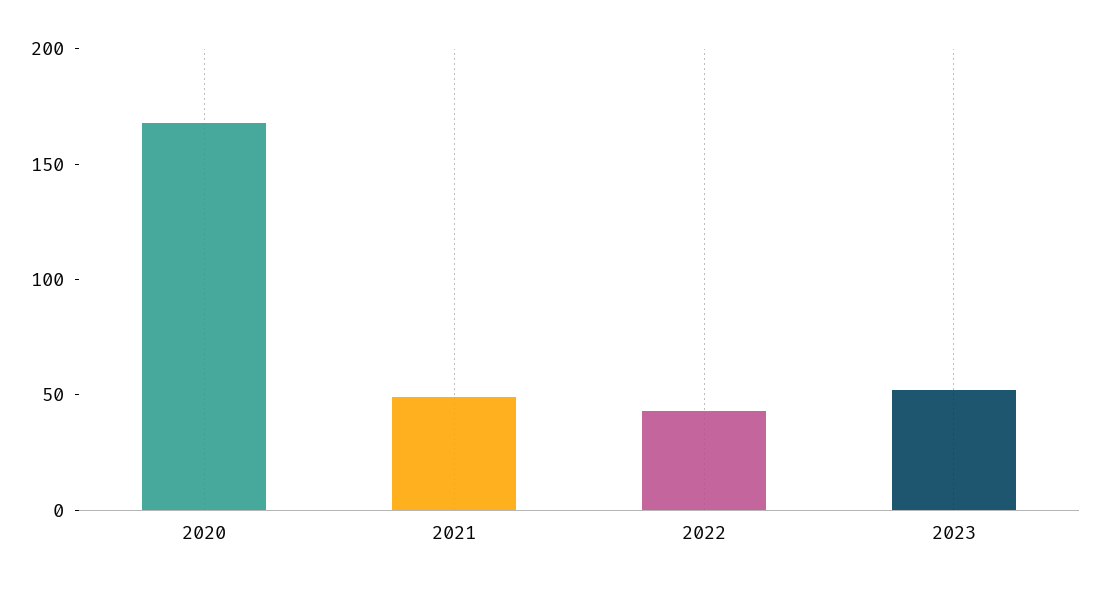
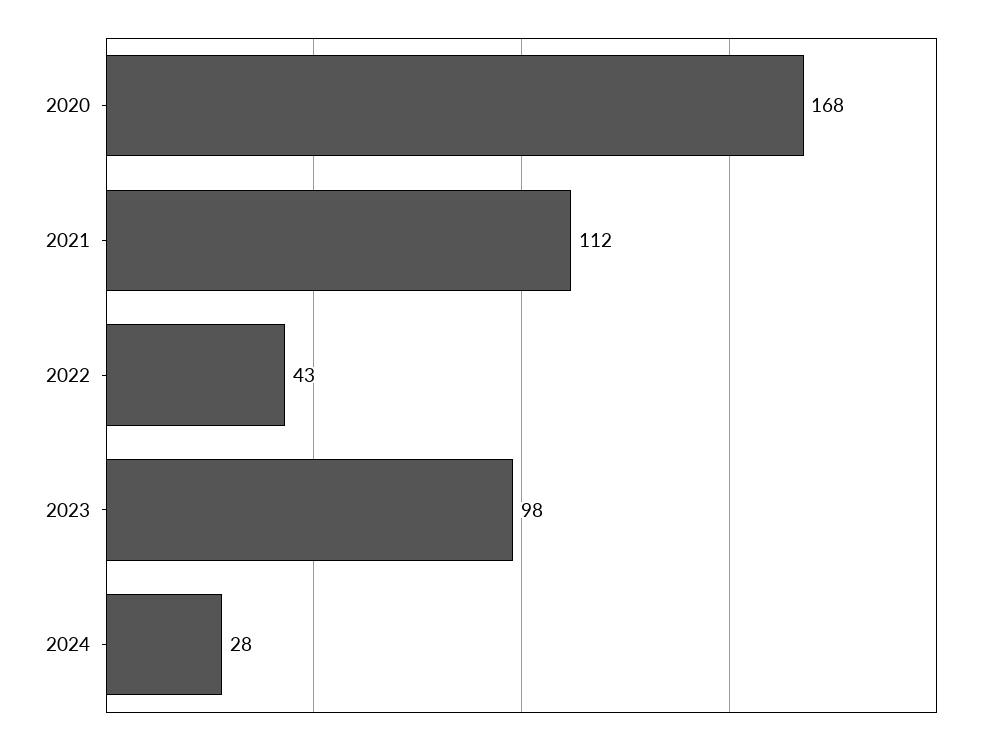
2021: 50 -> 112
2023: 50 -> 98
2024: none -> 28

